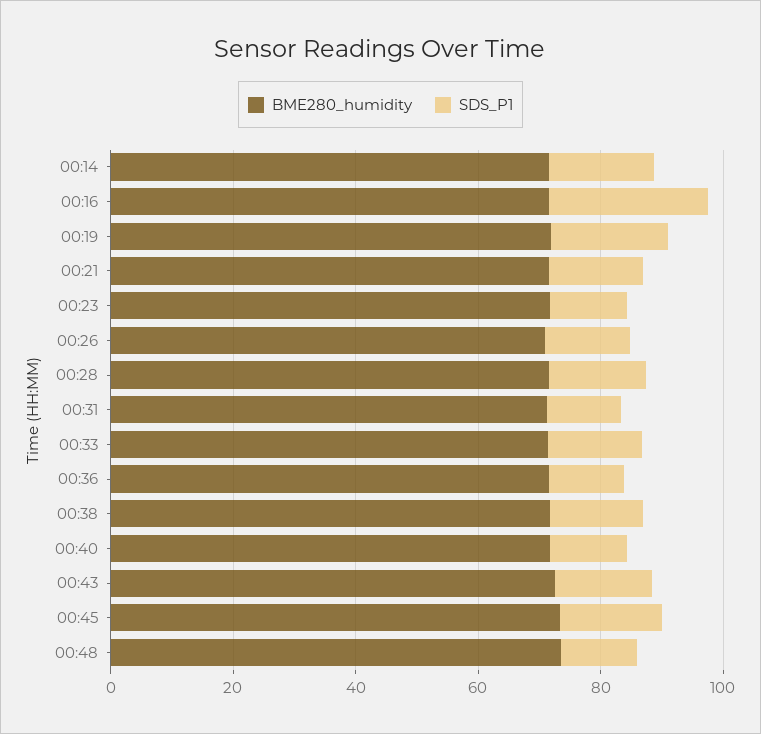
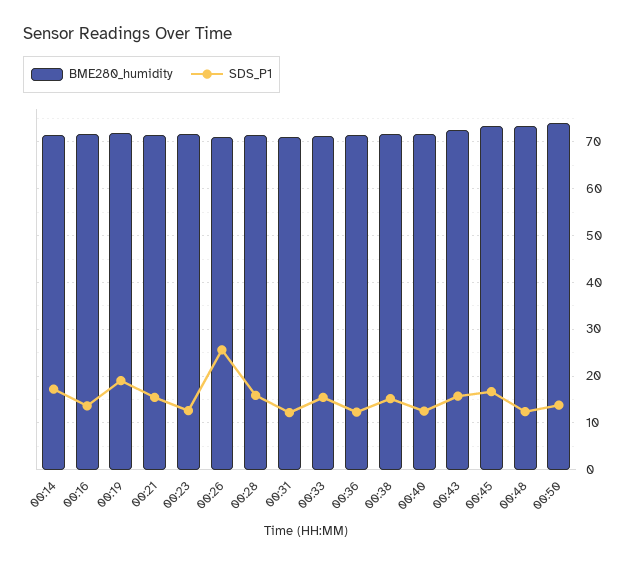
SDS_P1, 00:16: 25 -> 14
SDS_P1, 00:26: 15 -> 26
BME280_humidity, 00:50: none -> 74
SDS_P1, 00:50: none -> 14

